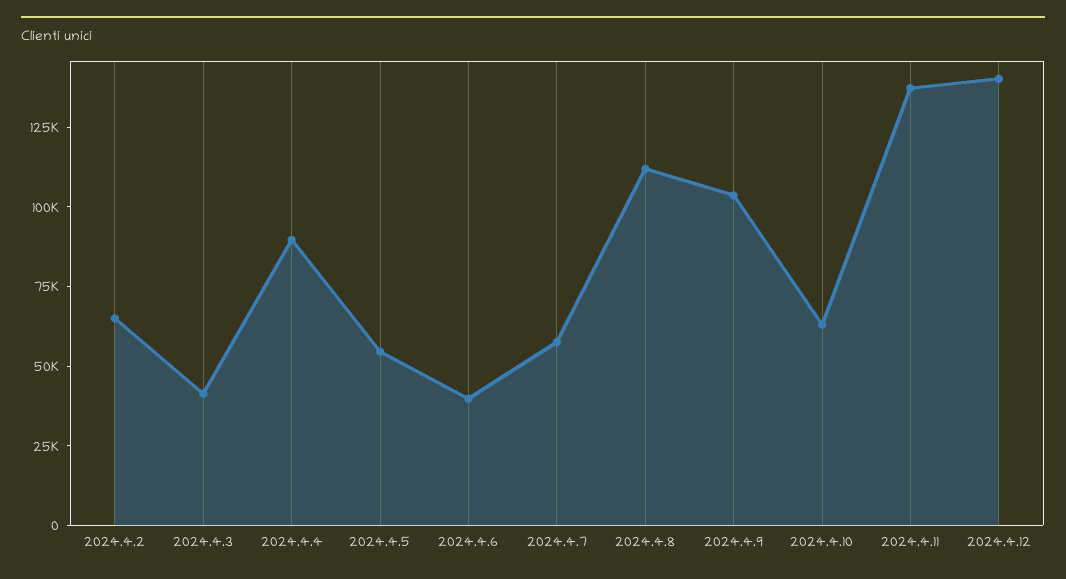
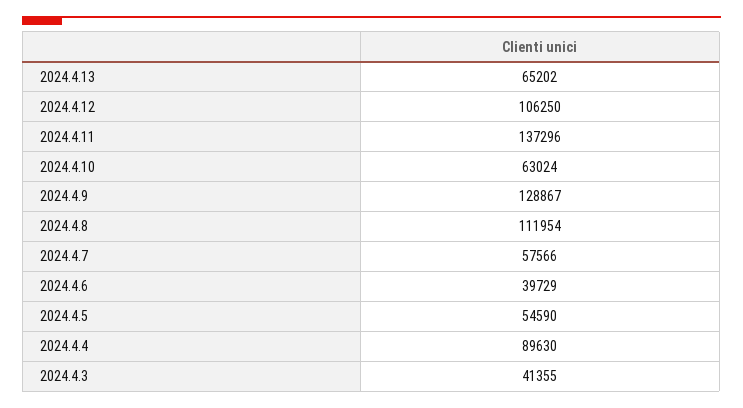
2024.4.2: 65000 -> none
2024.4.9: 105000 -> 128867
2024.4.12: 140000 -> 106250
2024.4.13: none -> 65202

